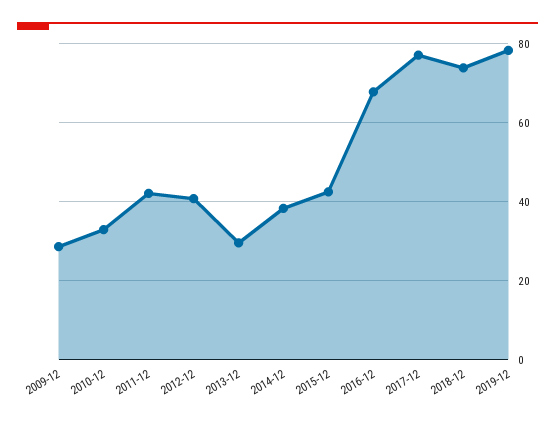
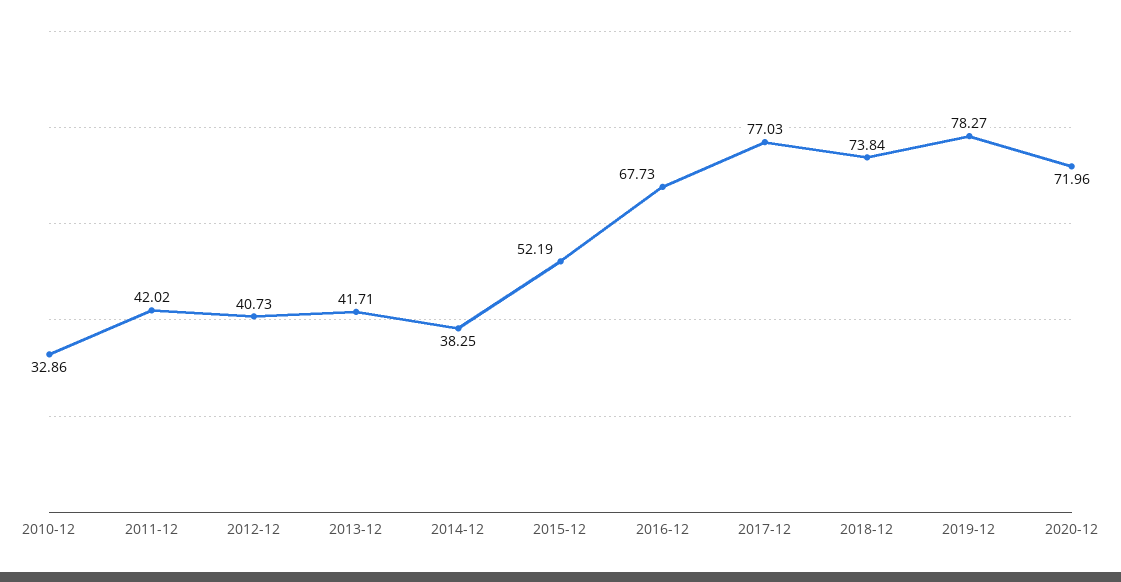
2009-12: 28 -> none
2013-12: 30 -> 41.71
2015-12: 42 -> 52.19
2020-12: none -> 71.96

